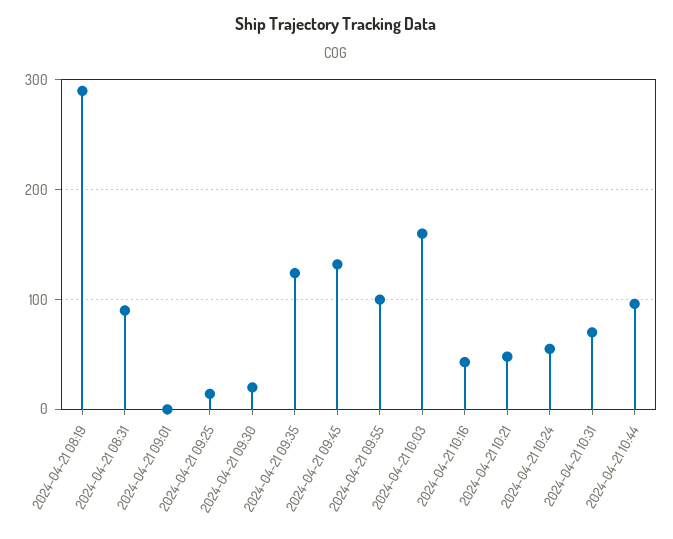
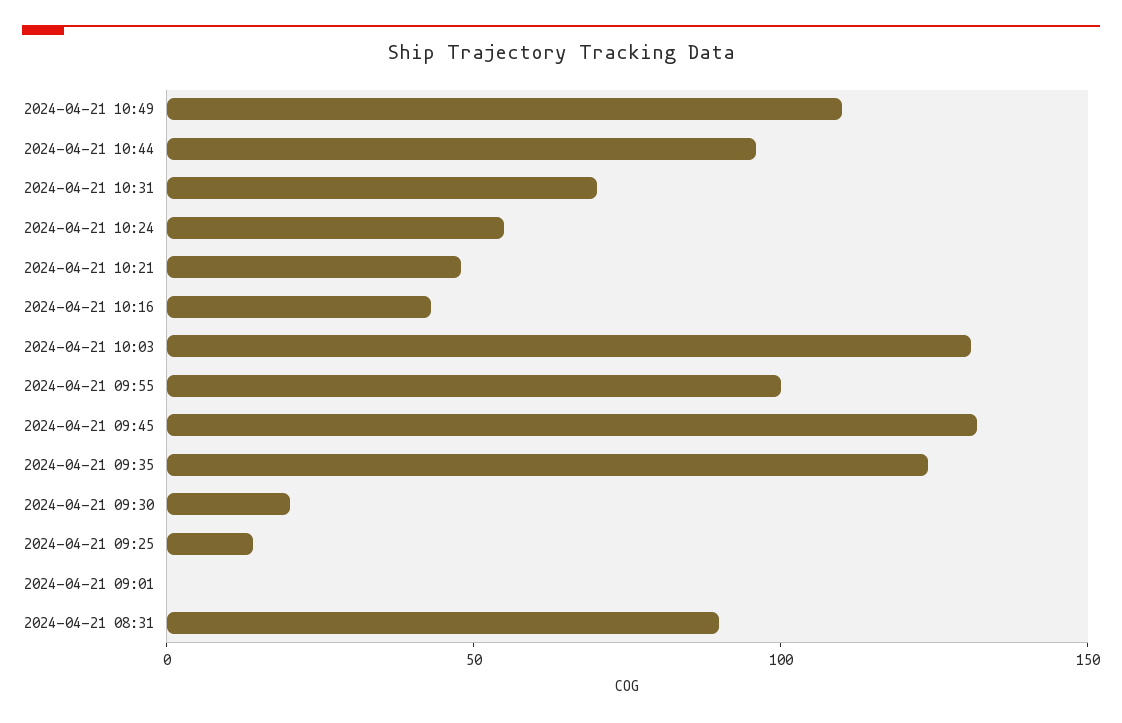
2024-04-21 08:19: 290 -> none
2024-04-21 10:03: 160 -> 130
2024-04-21 10:49: none -> 110

